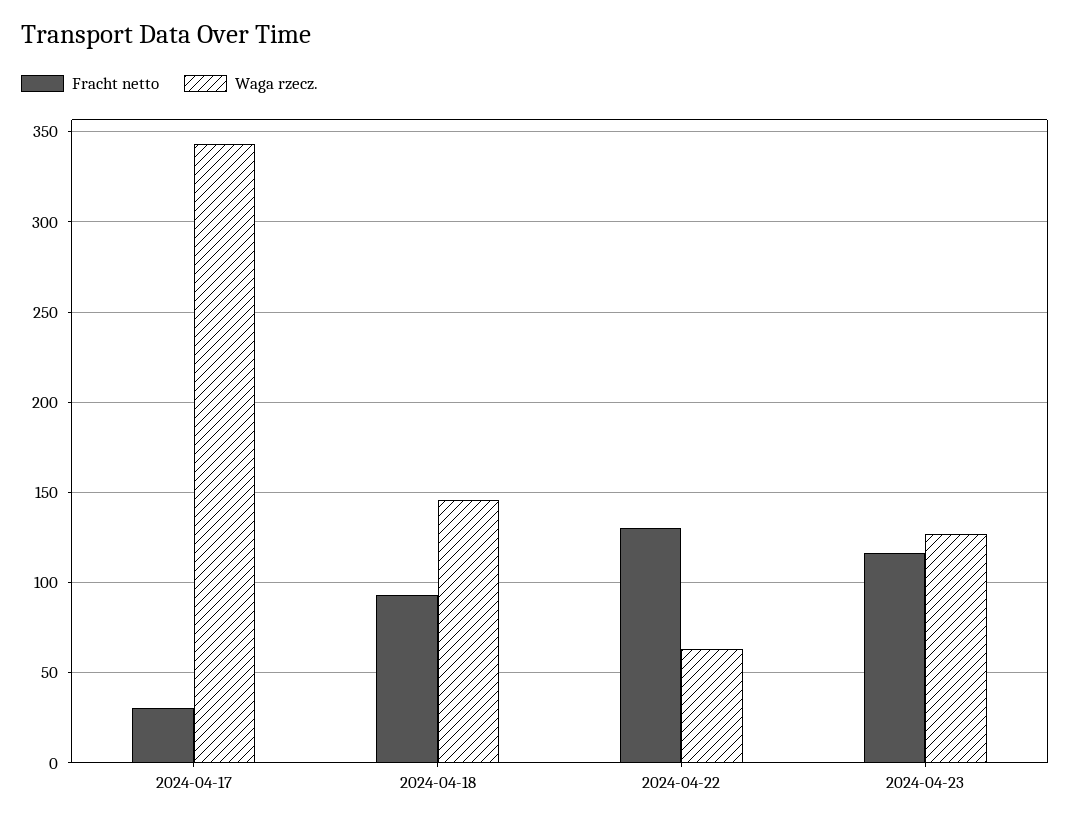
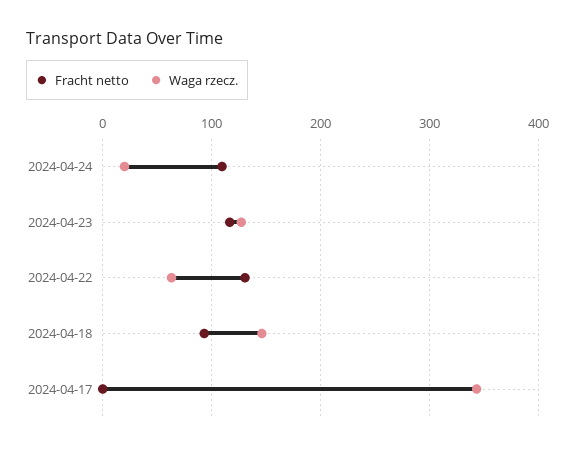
Fracht netto, 2024-04-17: 30 -> 0
Fracht netto, 2024-04-24: none -> 110
Waga rzecz., 2024-04-24: none -> 20

